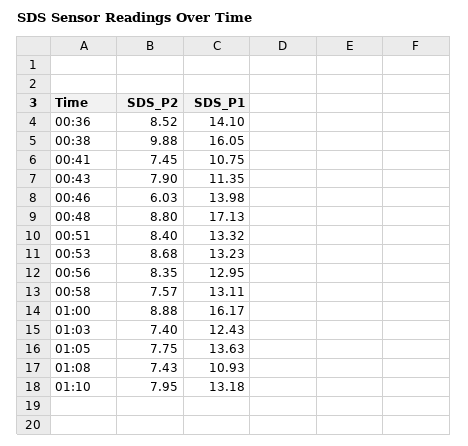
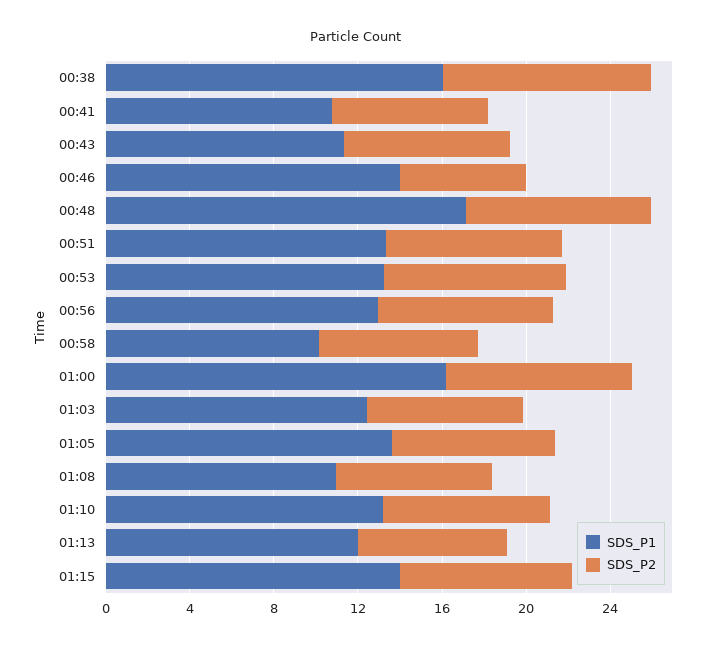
SDS_P2, 00:36: 8.52 -> none
SDS_P1, 00:36: 14.1 -> none
SDS_P1, 00:58: 13.11 -> 10
SDS_P1, 01:13: none -> 12
SDS_P2, 01:13: none -> 7
SDS_P1, 01:15: none -> 14
SDS_P2, 01:15: none -> 8

